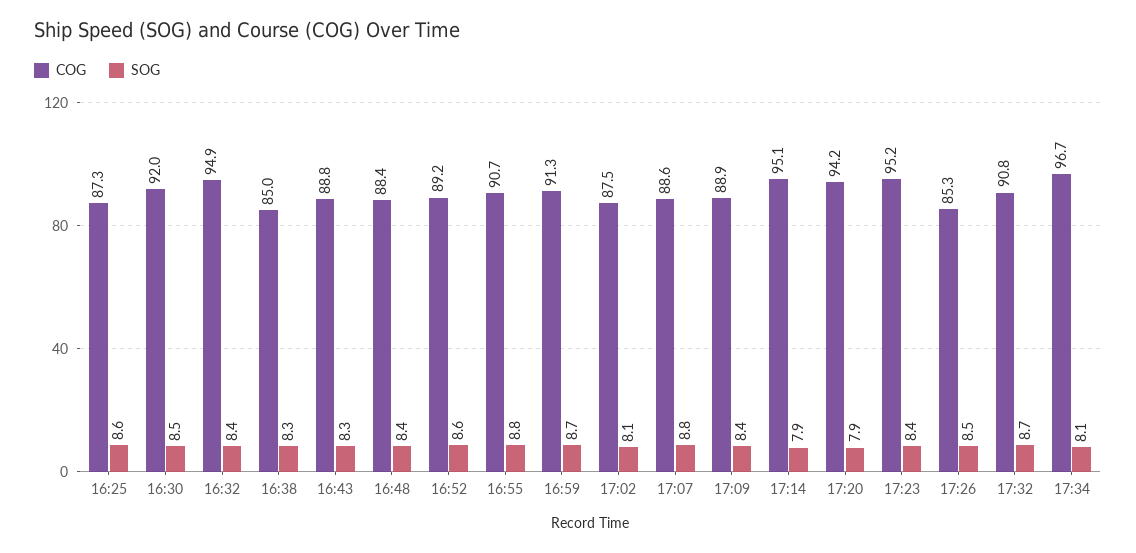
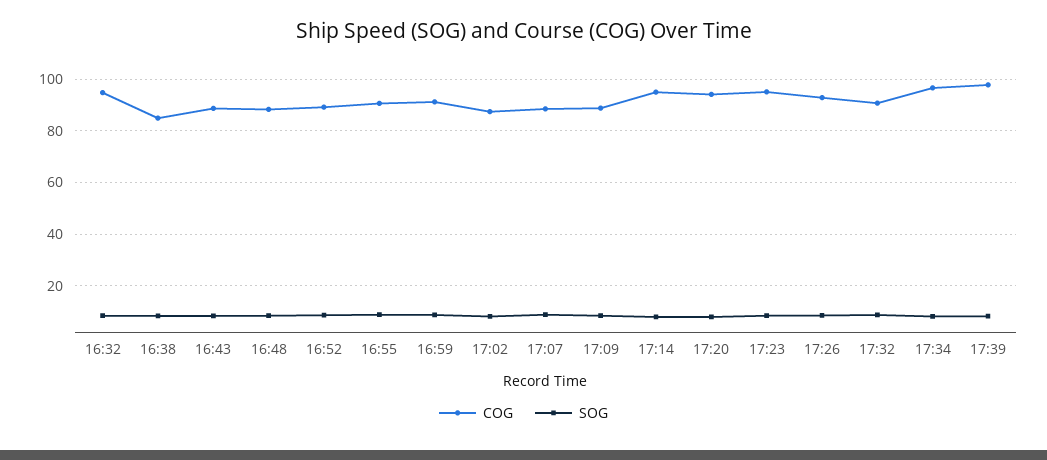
COG, 16:25: 87.3 -> none
SOG, 16:25: 8.6 -> none
COG, 16:30: 92 -> none
SOG, 16:30: 8.5 -> none
COG, 17:26: 85.3 -> 92.5
COG, 17:39: none -> 97.5
SOG, 17:39: none -> 7.5

